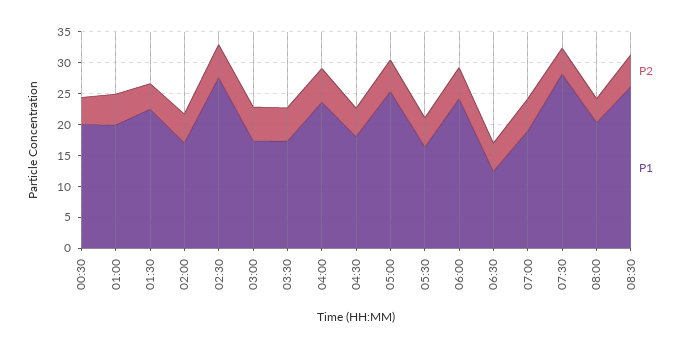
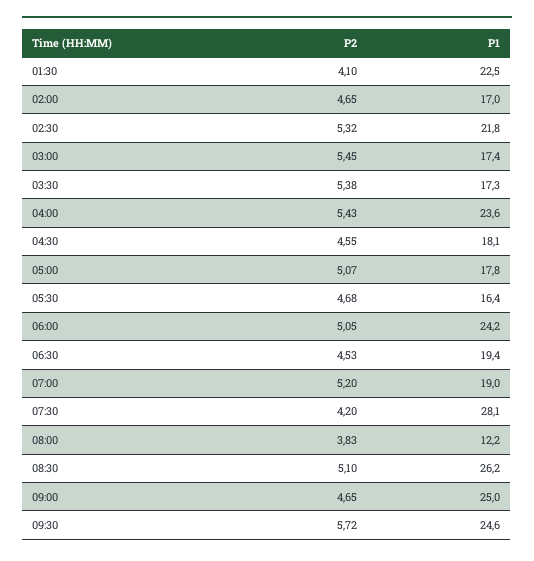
P2, 00:30: 5 -> none
P1, 00:30: 20 -> none
P2, 01:00: 5 -> none
P1, 01:00: 20 -> none
P1, 02:30: 27.5 -> 21.8
P1, 05:00: 25 -> 17.8
P1, 06:30: 12.5 -> 19.4
P1, 08:00: 20 -> 12.2
P2, 09:00: none -> 4.65
P1, 09:00: none -> 25
P2, 09:30: none -> 5.72
P1, 09:30: none -> 24.6

